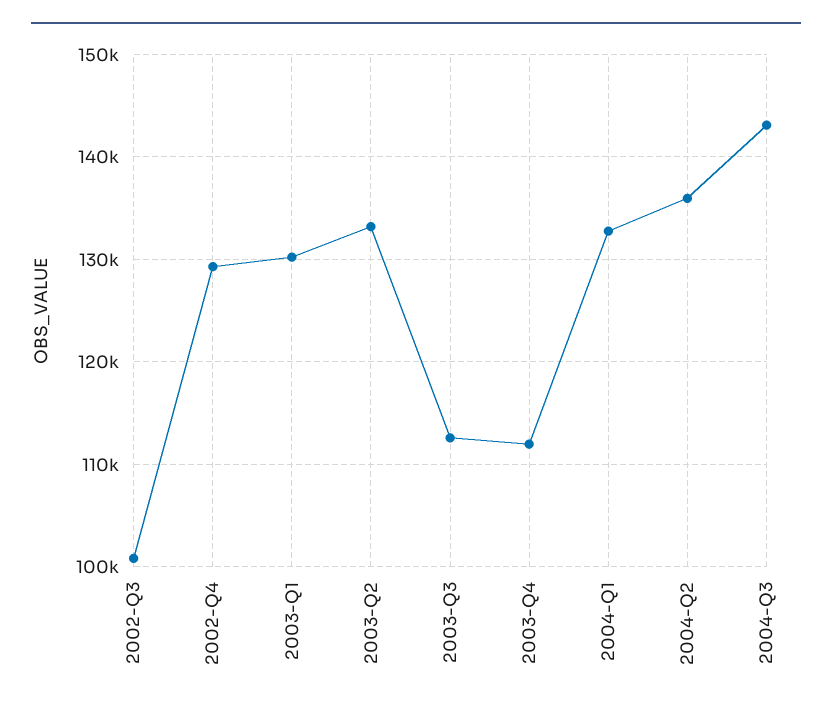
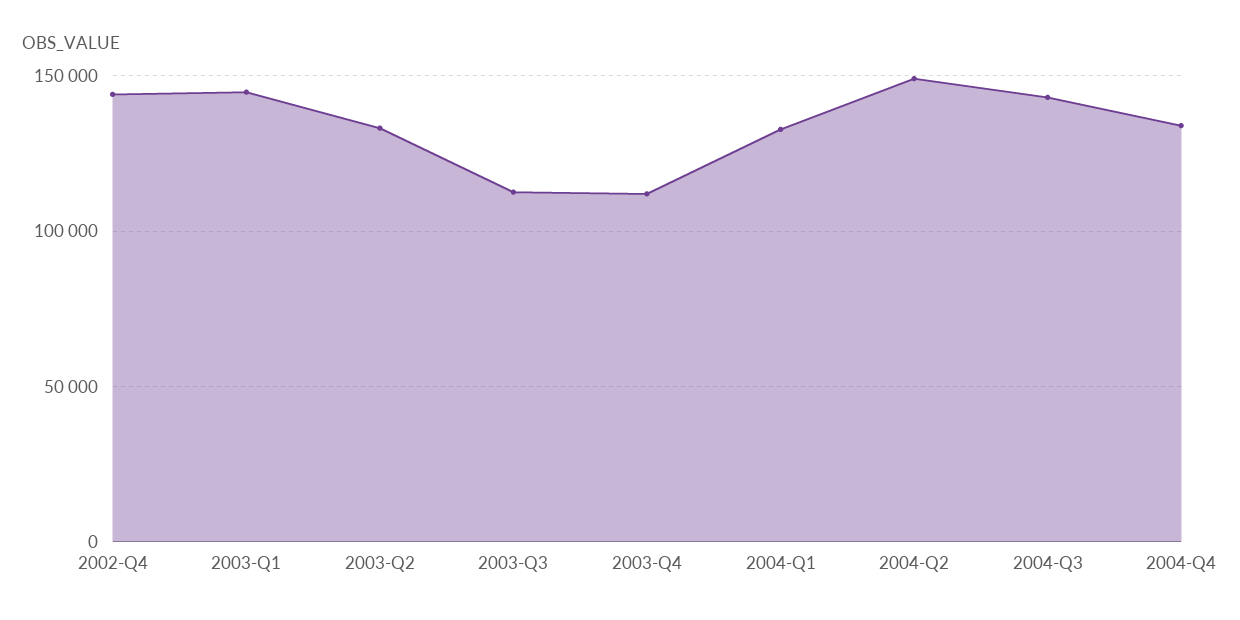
2002-Q3: 101000 -> none
2002-Q4: 129000 -> 145000
2003-Q1: 130000 -> 145000
2004-Q2: 136000 -> 150000
2004-Q4: none -> 135000

